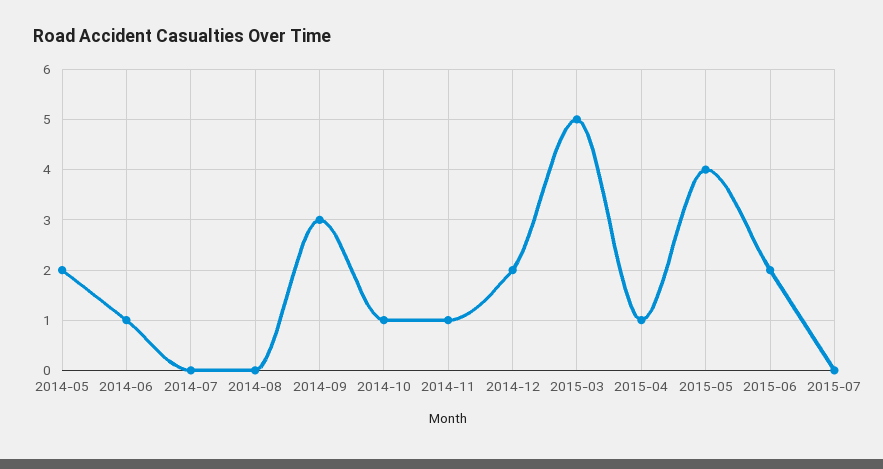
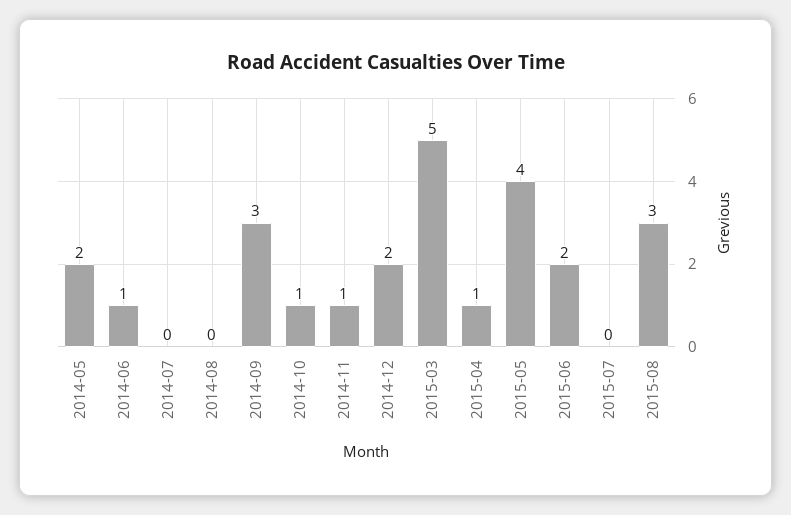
2015-08: none -> 3

